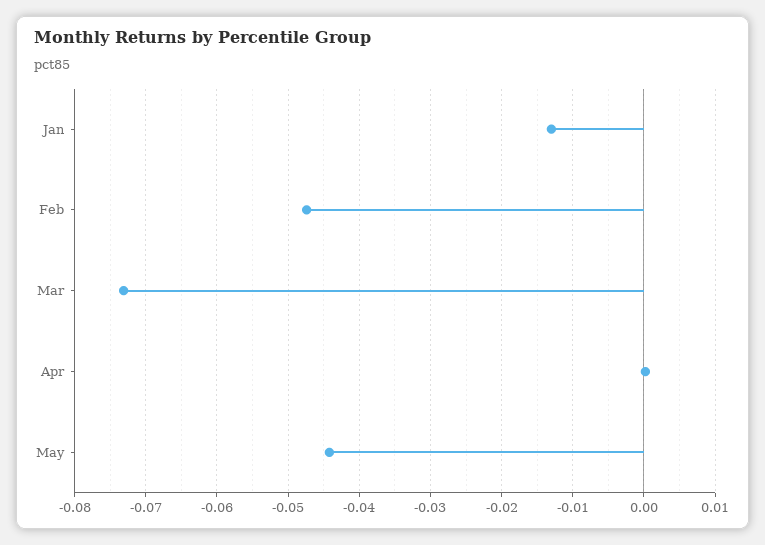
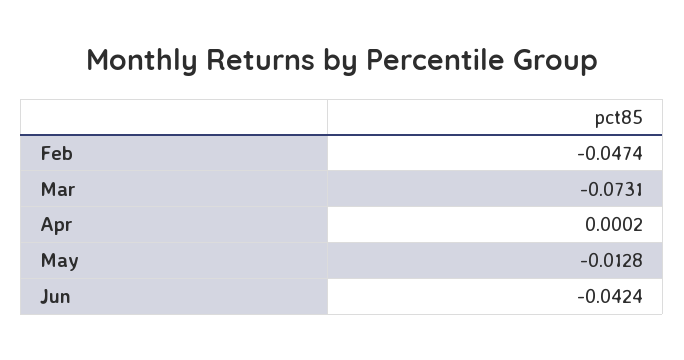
Jan: -0.013 -> none
May: -0.044 -> -0.0128
Jun: none -> -0.0424

